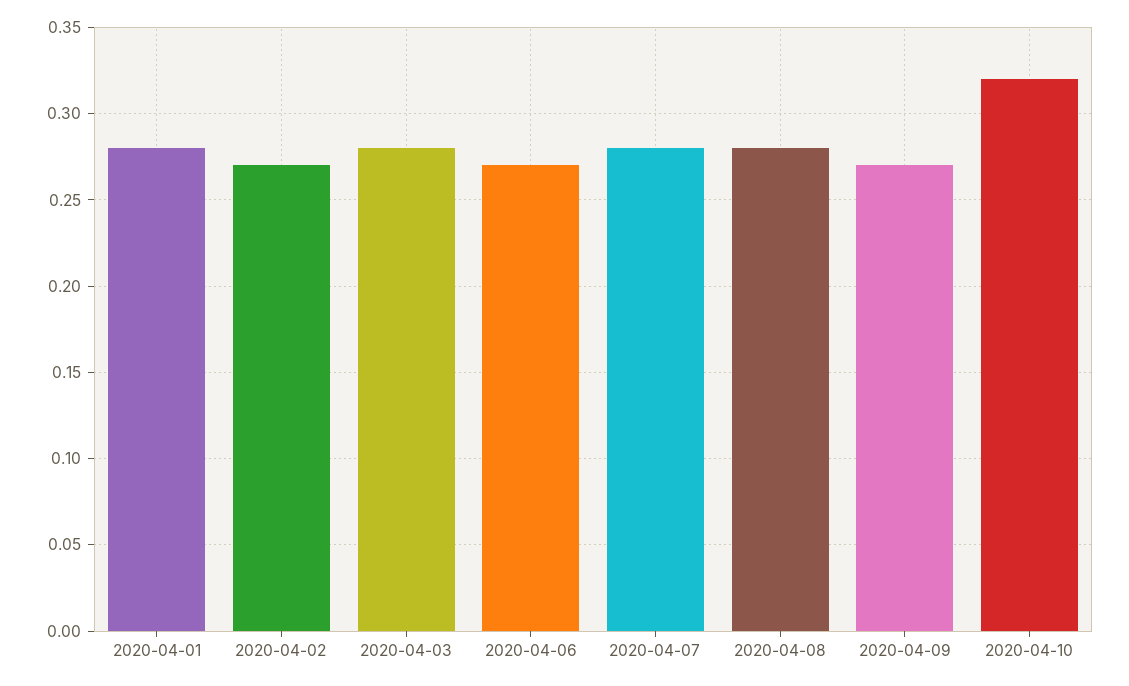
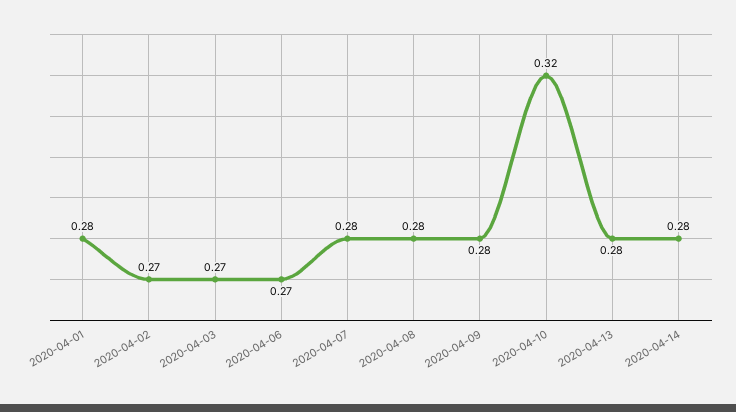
2020-04-03: 0.28 -> 0.27
2020-04-09: 0.27 -> 0.28
2020-04-13: none -> 0.28
2020-04-14: none -> 0.28

